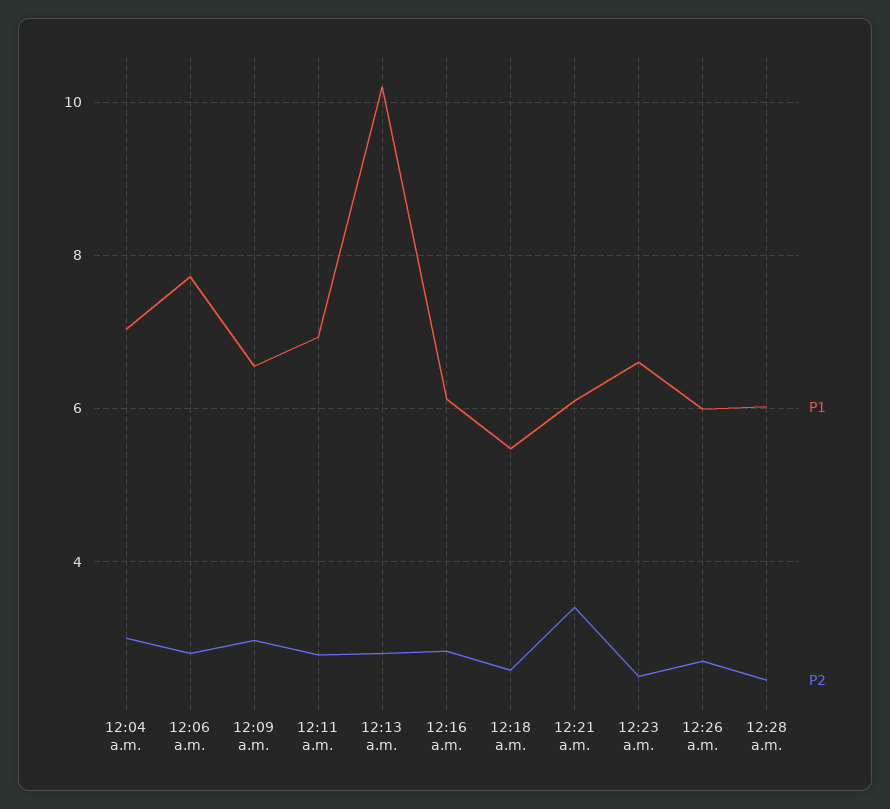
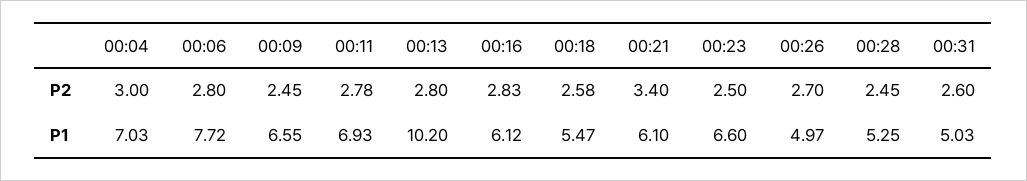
P2, 12:09 a.m.: 3 -> 2.45
P1, 12:26 a.m.: 6 -> 4.97
P1, 12:28 a.m.: 6 -> 5.25
P2, 00:31: none -> 2.6
P1, 00:31: none -> 5.03

